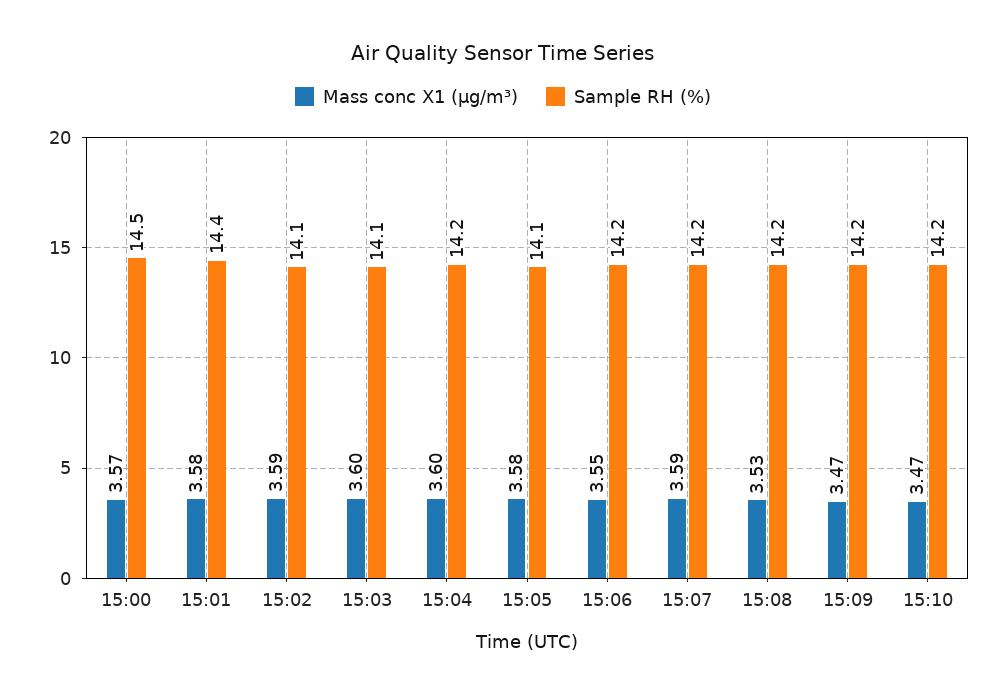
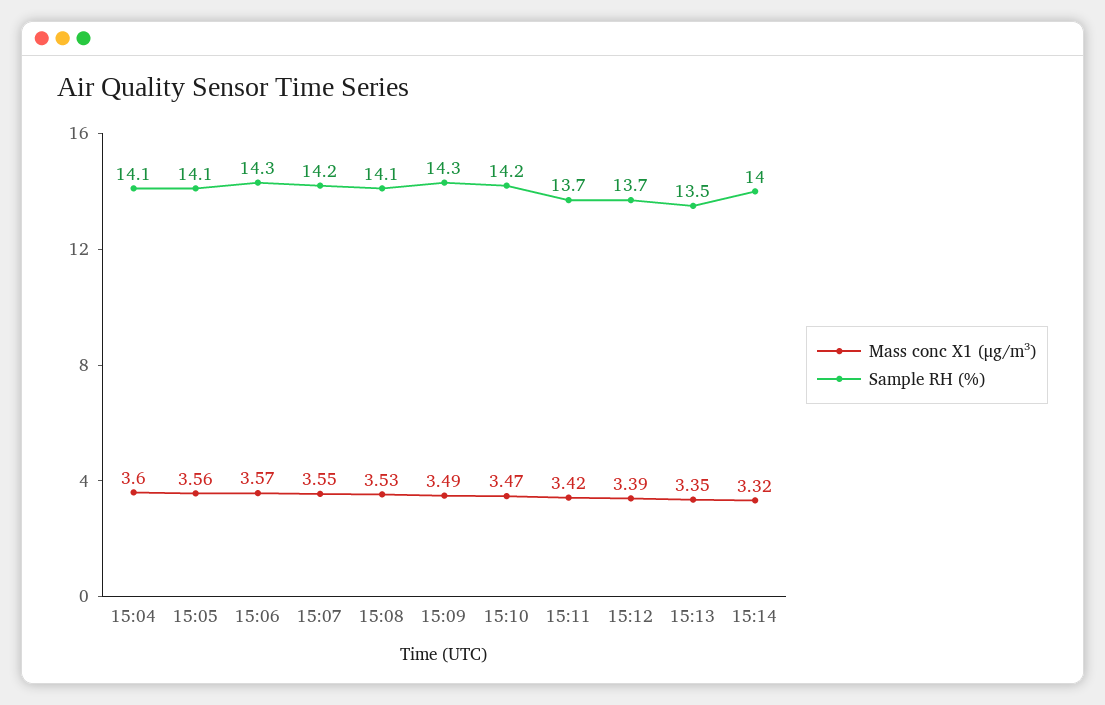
Mass conc X1 (μg/m³), 15:00: 3.57 -> none
Sample RH (%), 15:00: 14.5 -> none
Mass conc X1 (μg/m³), 15:01: 3.58 -> none
Sample RH (%), 15:01: 14.4 -> none
Mass conc X1 (μg/m³), 15:02: 3.59 -> none
Sample RH (%), 15:02: 14.1 -> none
Mass conc X1 (μg/m³), 15:03: 3.6 -> none
Sample RH (%), 15:03: 14.1 -> none
Sample RH (%), 15:04: 14.2 -> 14.1
Mass conc X1 (μg/m³), 15:05: 3.58 -> 3.56
Mass conc X1 (μg/m³), 15:06: 3.55 -> 3.57
Sample RH (%), 15:06: 14.2 -> 14.3
Mass conc X1 (μg/m³), 15:07: 3.59 -> 3.55
Sample RH (%), 15:08: 14.2 -> 14.1
Mass conc X1 (μg/m³), 15:09: 3.47 -> 3.49
Sample RH (%), 15:09: 14.2 -> 14.3
Mass conc X1 (μg/m³), 15:11: none -> 3.42
Sample RH (%), 15:11: none -> 13.7
Mass conc X1 (μg/m³), 15:12: none -> 3.39
Sample RH (%), 15:12: none -> 13.7
Mass conc X1 (μg/m³), 15:13: none -> 3.35
Sample RH (%), 15:13: none -> 13.5
Mass conc X1 (μg/m³), 15:14: none -> 3.32
Sample RH (%), 15:14: none -> 14

